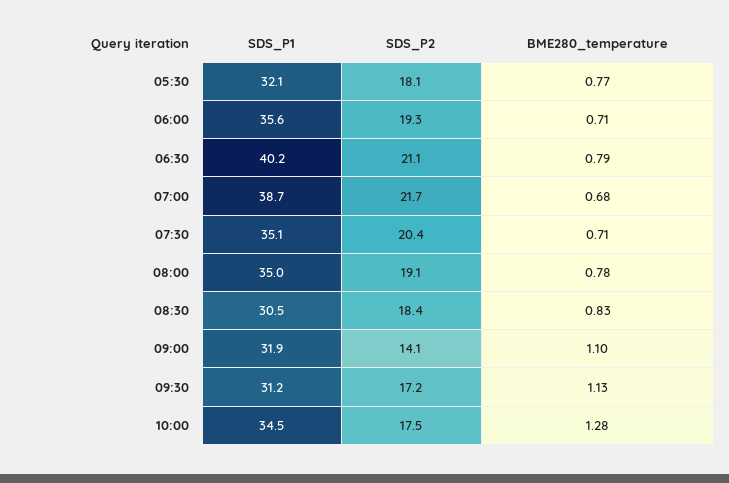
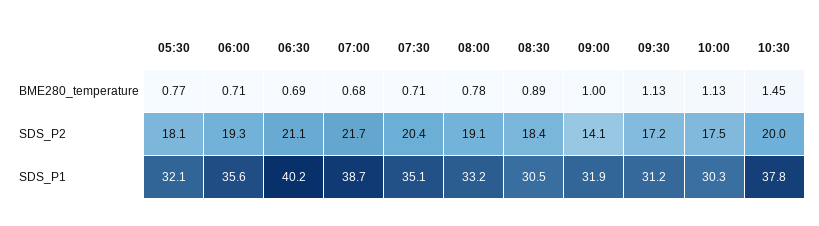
BME280_temperature, 06:30: 0.79 -> 0.69
SDS_P1, 08:00: 35 -> 33.2
BME280_temperature, 08:30: 0.83 -> 0.89
BME280_temperature, 09:00: 1.1 -> 1
SDS_P1, 10:00: 34.5 -> 30.3
BME280_temperature, 10:00: 1.28 -> 1.13
BME280_temperature, 10:30: none -> 1.45
SDS_P2, 10:30: none -> 20
SDS_P1, 10:30: none -> 37.8

